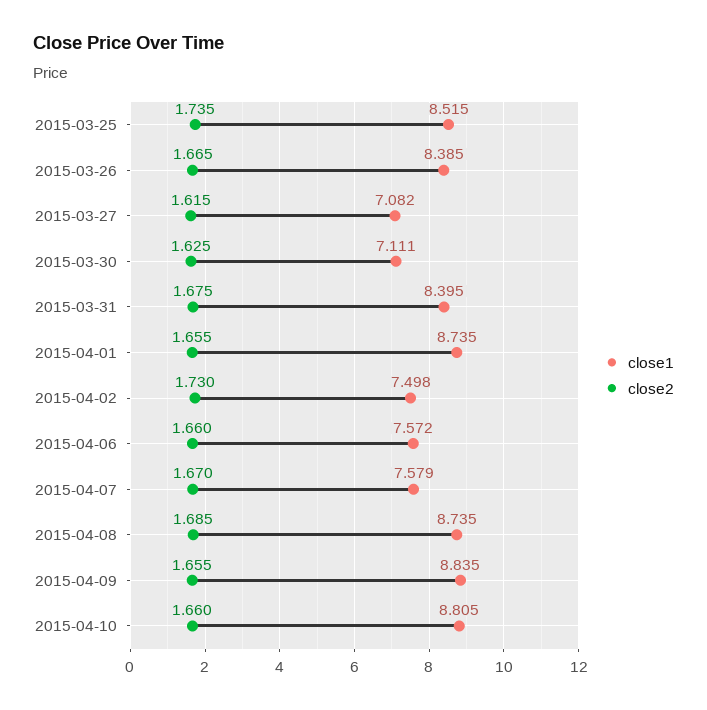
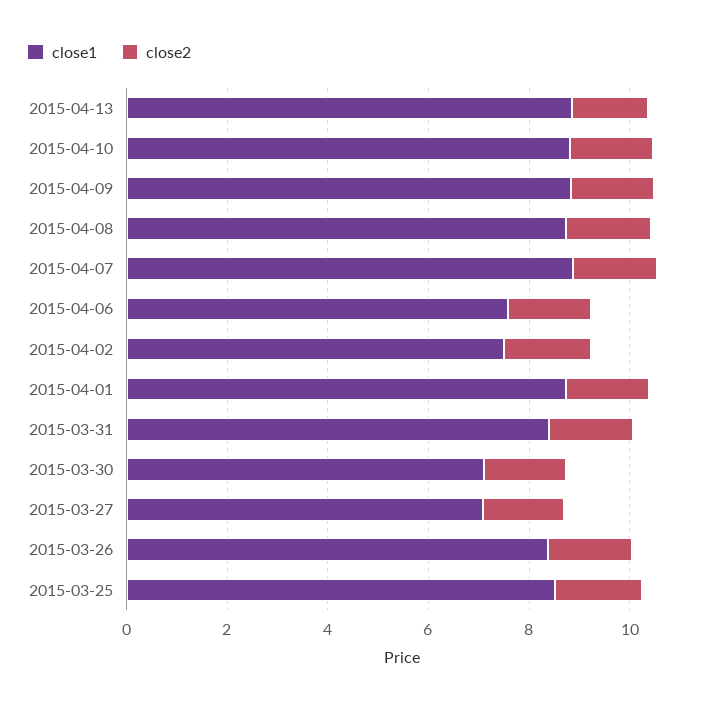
close1, 2015-04-07: 7.579 -> 9
close1, 2015-04-13: none -> 9
close2, 2015-04-13: none -> 1.5

